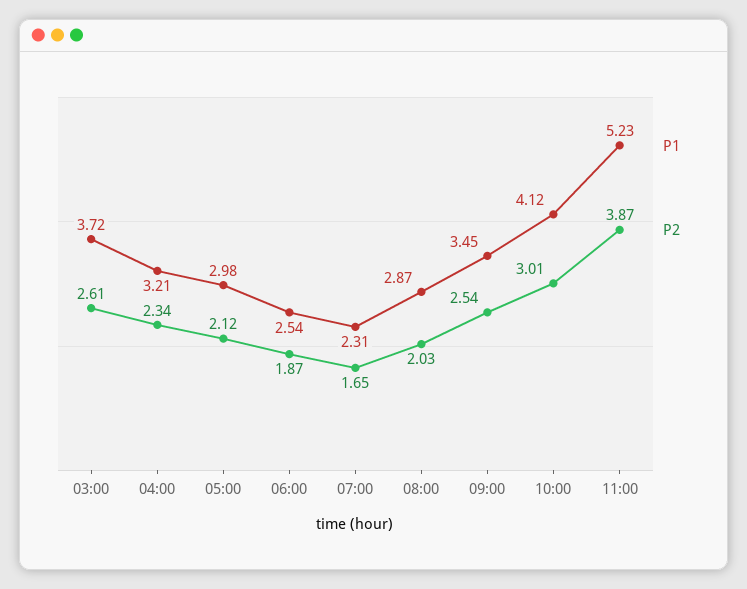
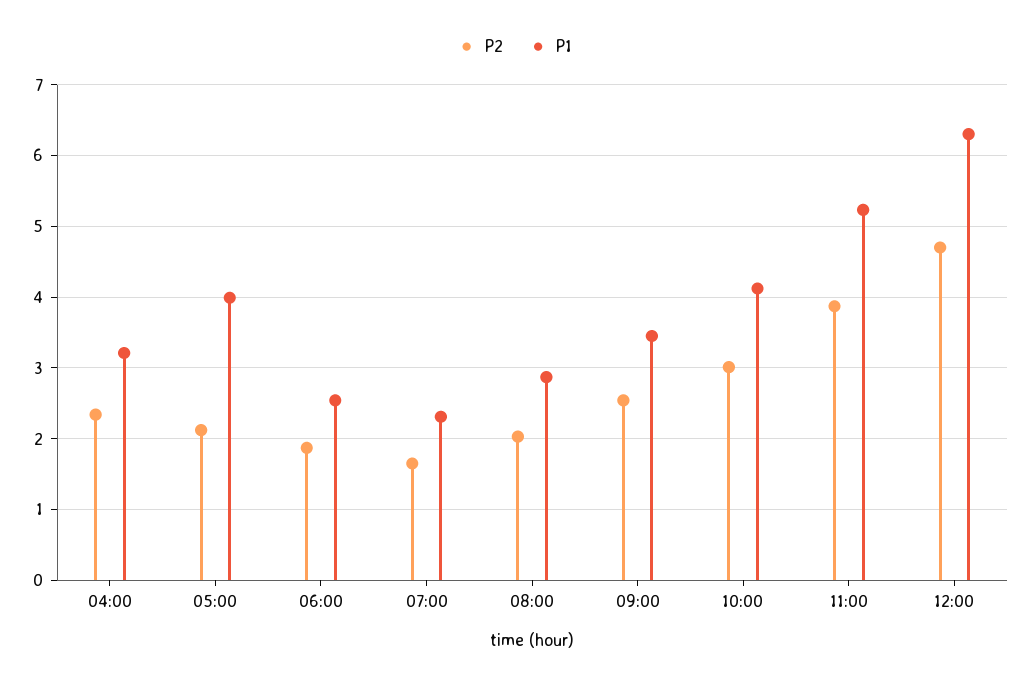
P1, 03:00: 3.72 -> none
P2, 03:00: 2.61 -> none
P1, 05:00: 2.98 -> 4
P2, 12:00: none -> 4.7
P1, 12:00: none -> 6.3

